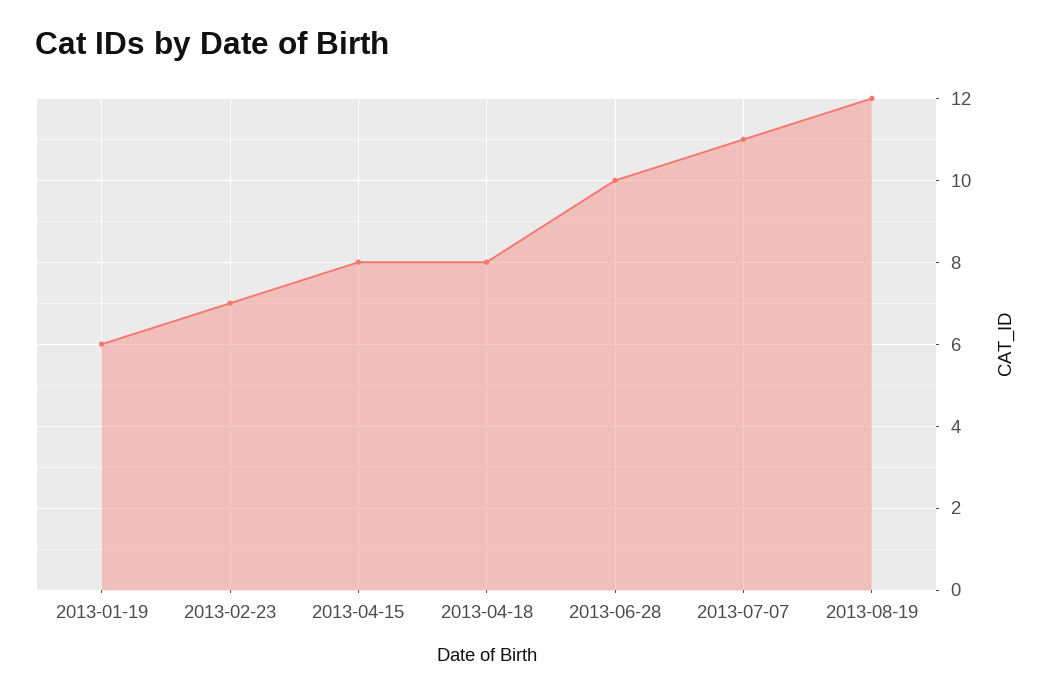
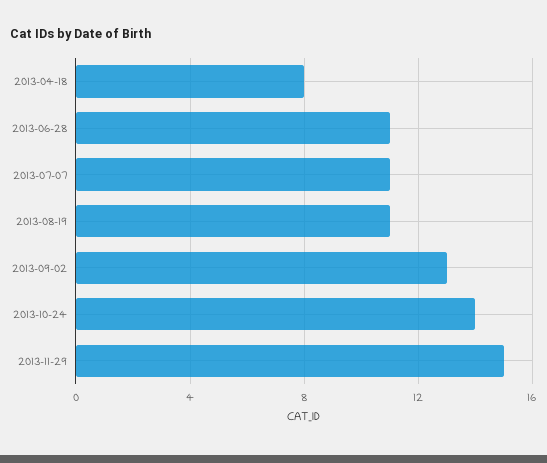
2013-01-19: 6 -> none
2013-02-23: 7 -> none
2013-04-15: 8 -> none
2013-06-28: 10 -> 11
2013-08-19: 12 -> 11
2013-09-02: none -> 13
2013-10-24: none -> 14
2013-11-29: none -> 15

